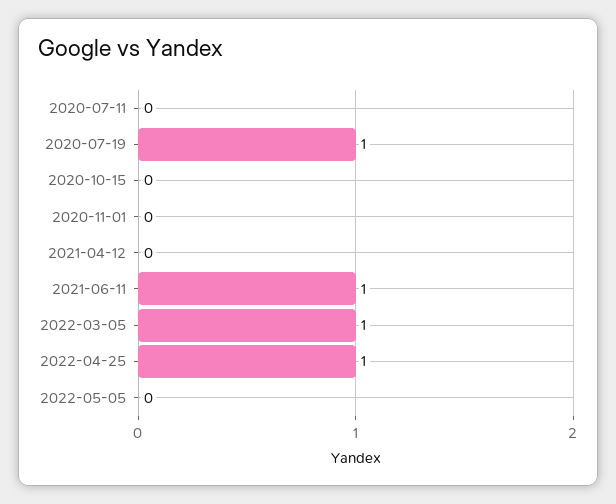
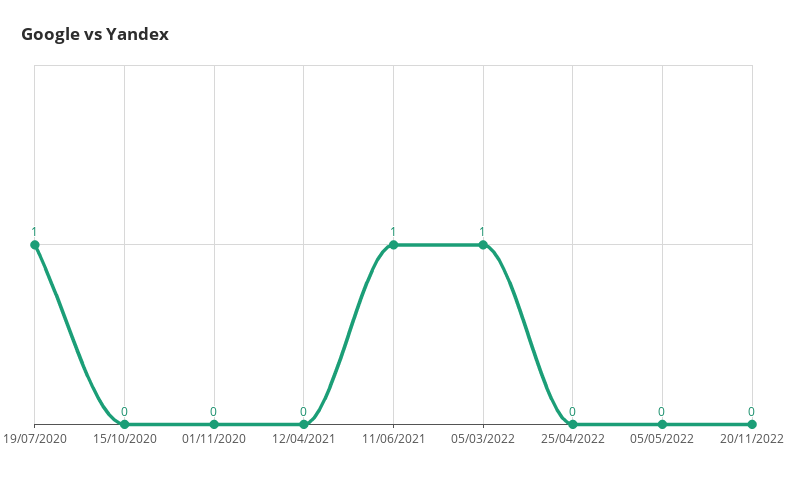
2020-07-11: 0 -> none
2022-04-25: 1 -> 0
20/11/2022: none -> 0

